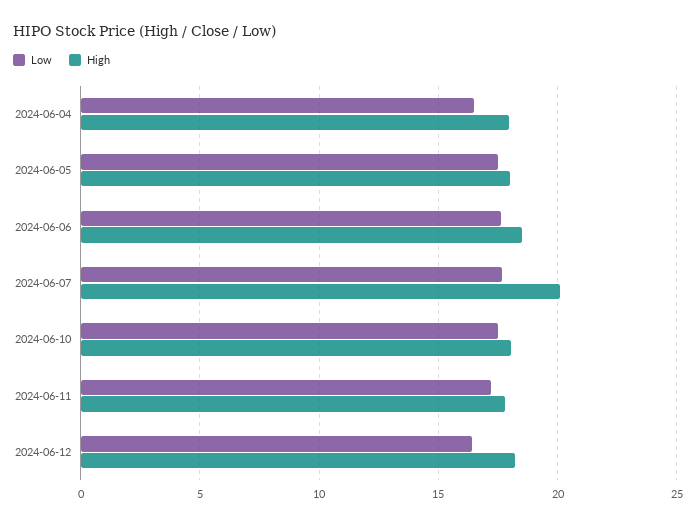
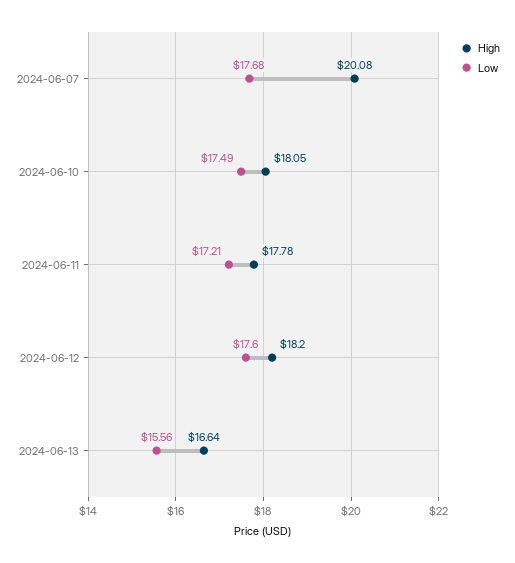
Low, 2024-06-04: 16.5 -> none
High, 2024-06-04: 18 -> none
Low, 2024-06-05: 17.5 -> none
High, 2024-06-05: 18 -> none
Low, 2024-06-06: 17.5 -> none
High, 2024-06-06: 18.5 -> none
Low, 2024-06-12: 16.5 -> 17.6
High, 2024-06-13: none -> 16.64
Low, 2024-06-13: none -> 15.56

